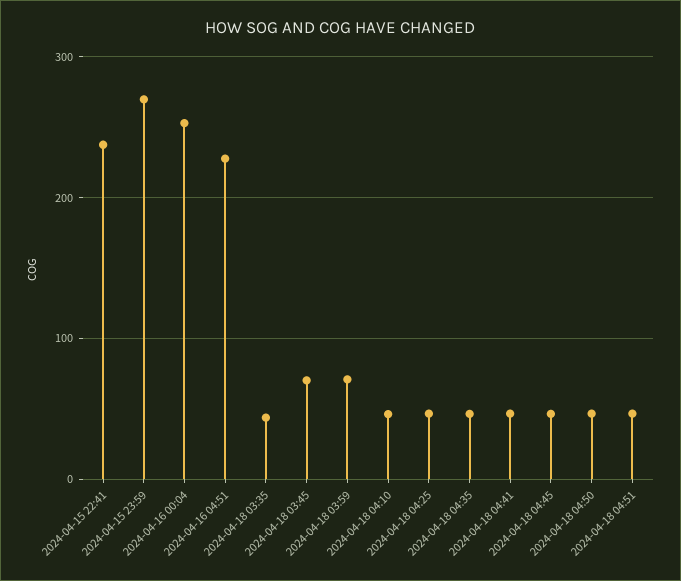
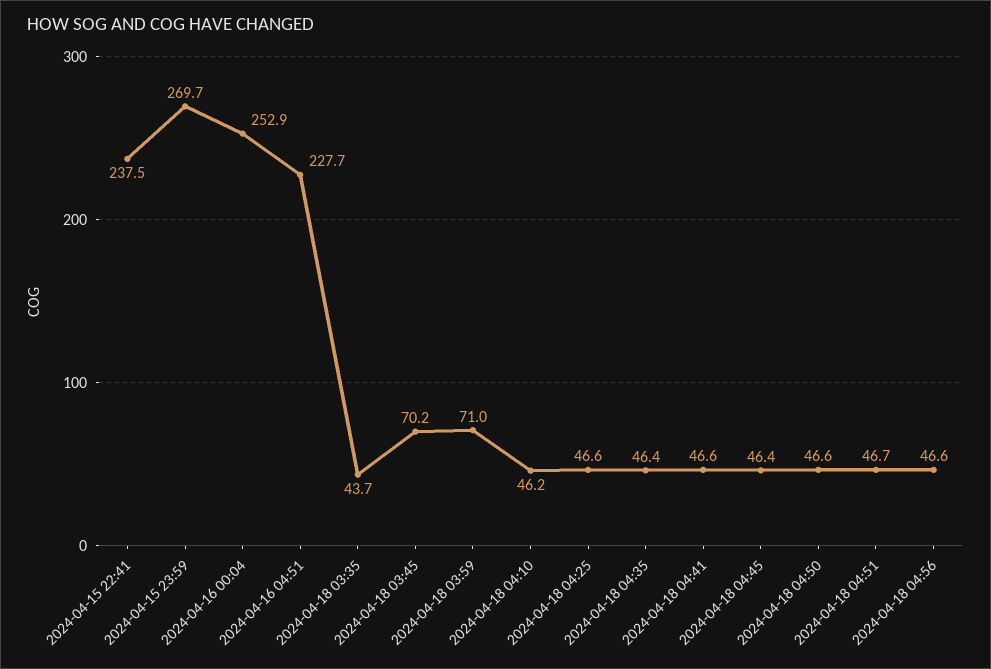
2024-04-18 04:56: none -> 46.6

